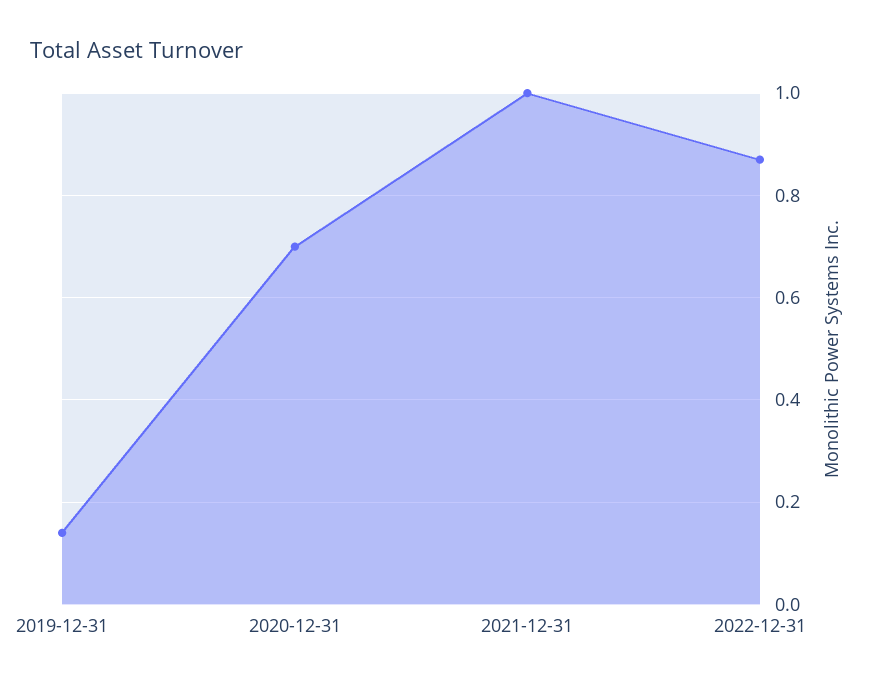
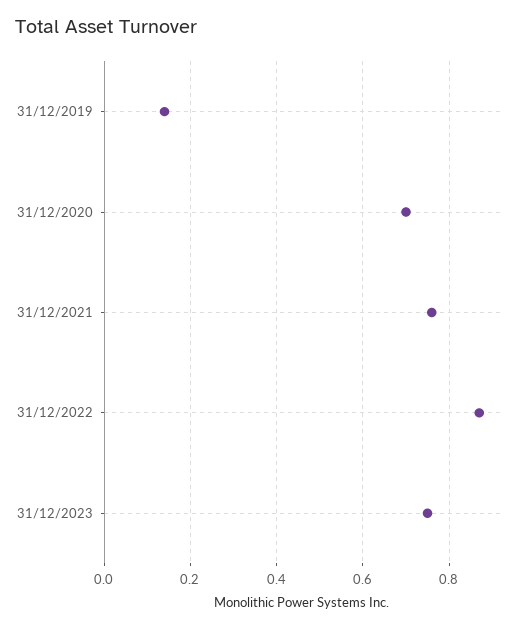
2021-12-31: 1 -> 0.75
31/12/2023: none -> 0.75

